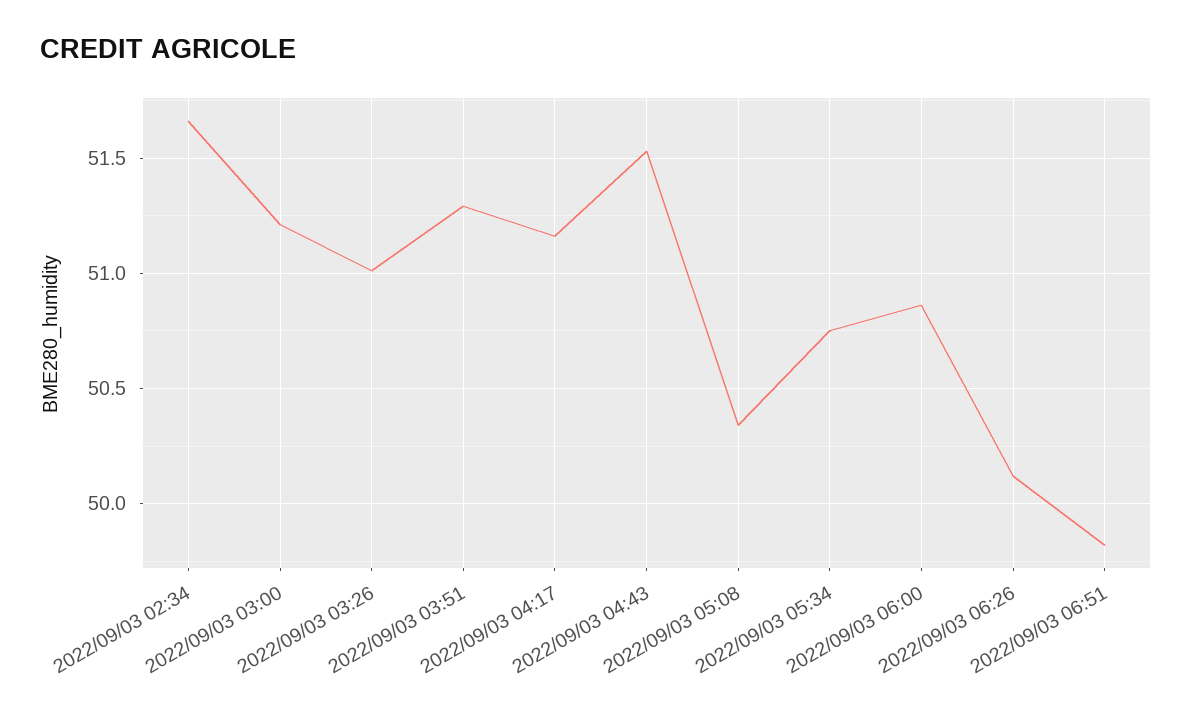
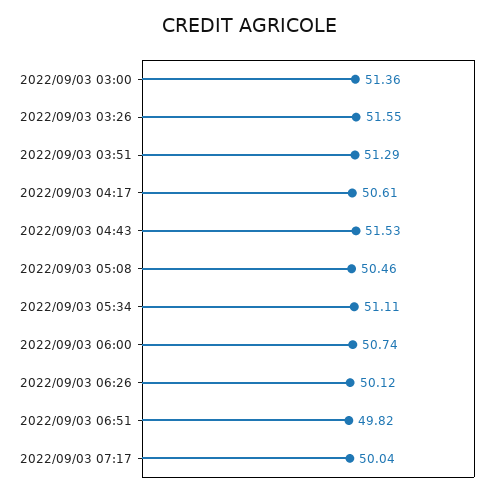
2022/09/03 02:34: 51.65 -> none
2022/09/03 03:00: 51.2 -> 51.36
2022/09/03 03:26: 51 -> 51.55
2022/09/03 04:17: 51.15 -> 50.61
2022/09/03 05:08: 50.35 -> 50.46
2022/09/03 05:34: 50.75 -> 51.11
2022/09/03 06:00: 50.85 -> 50.74
2022/09/03 07:17: none -> 50.04

